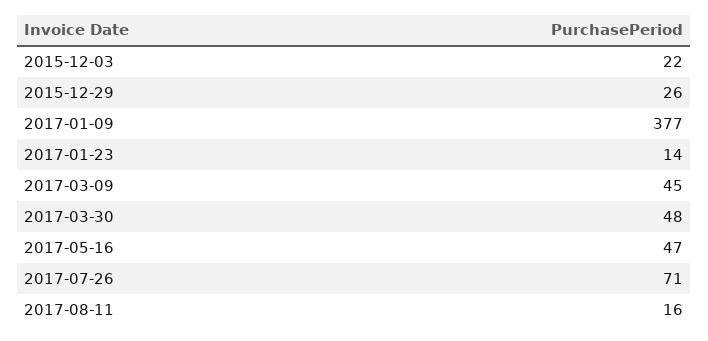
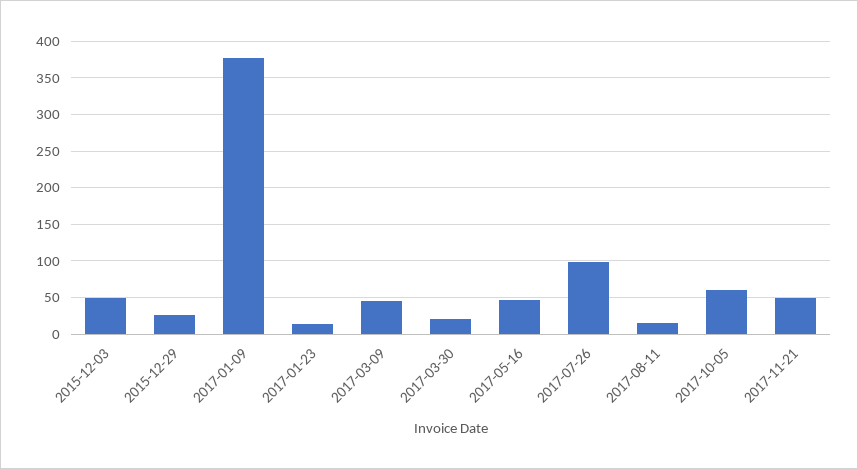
2015-12-03: 22 -> 50
2017-03-30: 48 -> 20
2017-07-26: 71 -> 100
2017-10-05: none -> 60
2017-11-21: none -> 50

